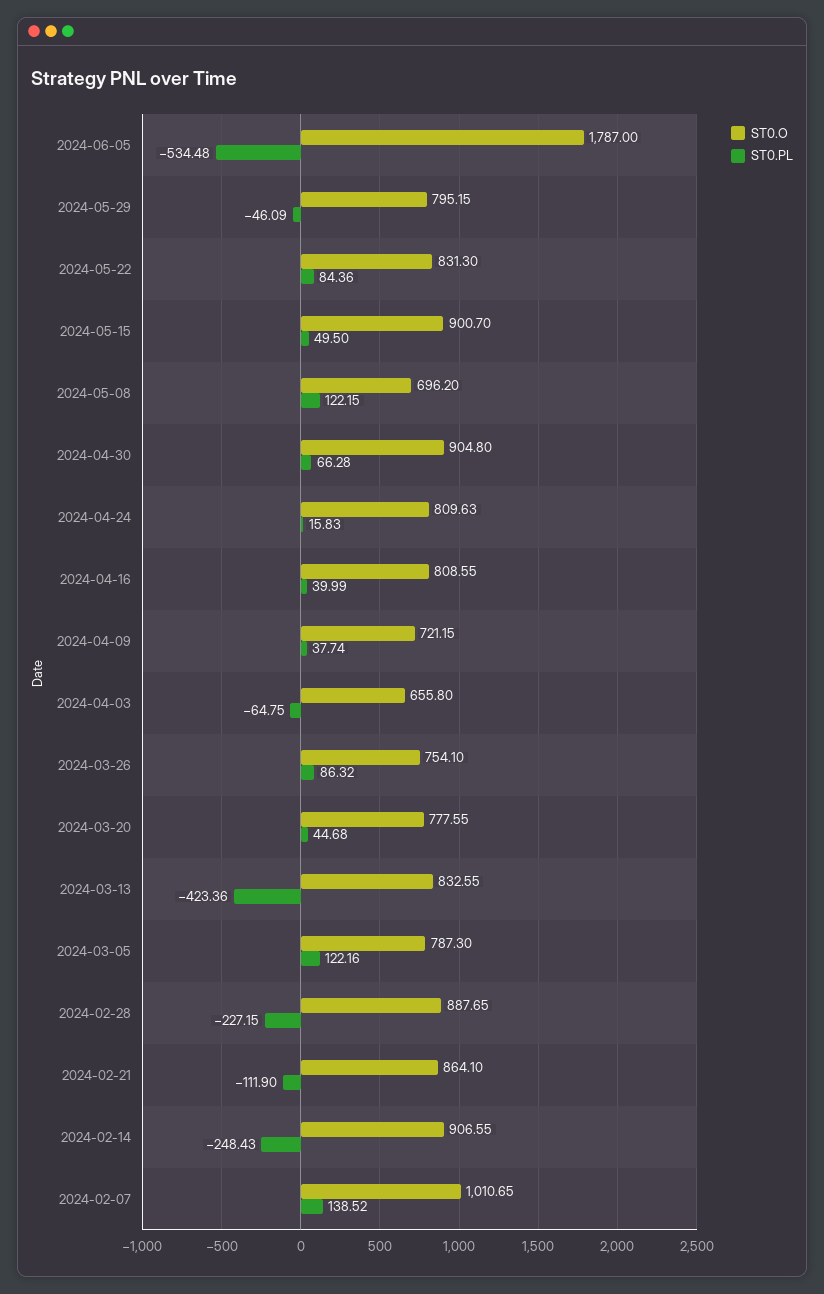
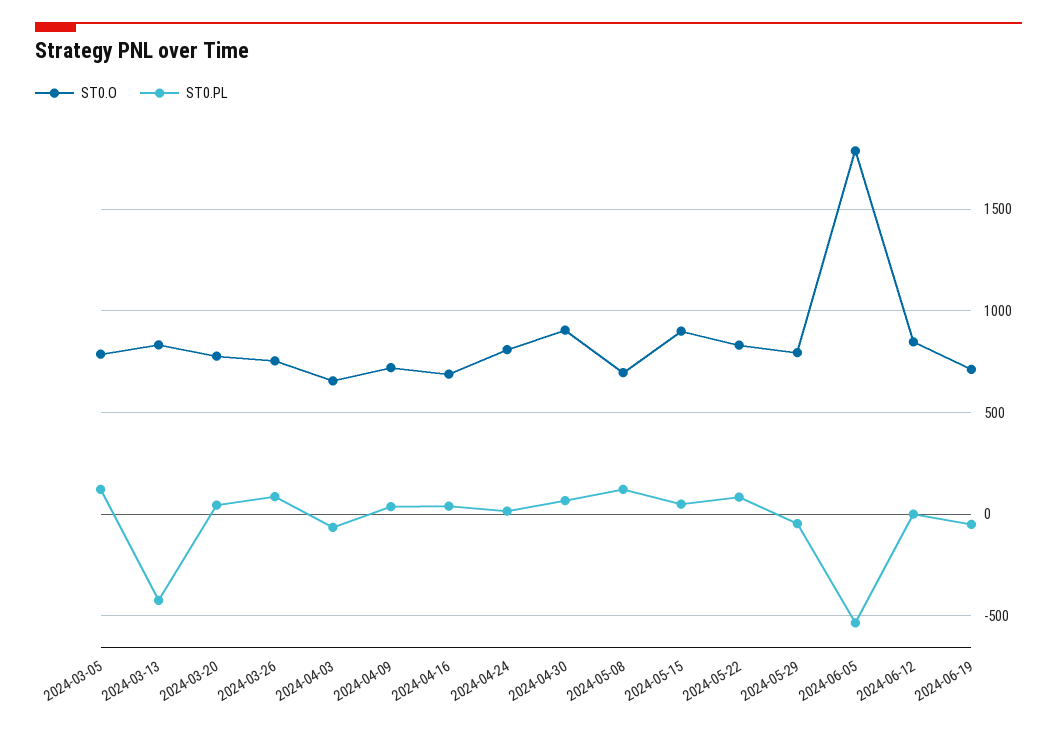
ST0.O, 2024-04-16: 808.55 -> 700
ST0.O, 2024-02-28: 887.65 -> none
ST0.PL, 2024-02-28: -227.15 -> none
ST0.O, 2024-02-21: 864.1 -> none
ST0.PL, 2024-02-21: -111.9 -> none
ST0.O, 2024-02-14: 906.55 -> none
ST0.PL, 2024-02-14: -248.43 -> none
ST0.O, 2024-02-07: 1010.65 -> none
ST0.PL, 2024-02-07: 138.52 -> none
ST0.O, 2024-06-12: none -> 850
ST0.PL, 2024-06-12: none -> 0
ST0.O, 2024-06-19: none -> 700
ST0.PL, 2024-06-19: none -> -50

